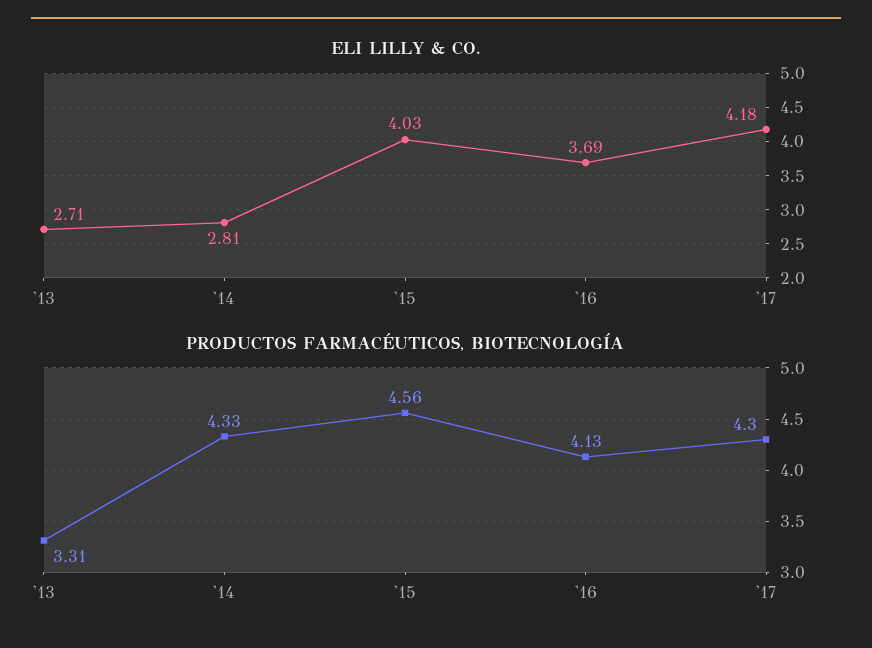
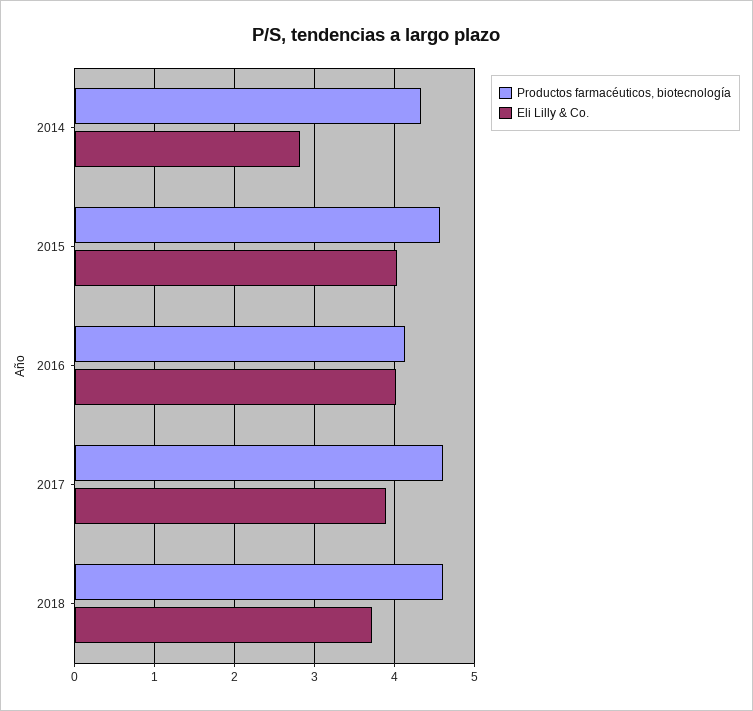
ELI LILLY & CO., '13: 2.71 -> none
ELI LILLY & CO., '16: 3.69 -> 4
ELI LILLY & CO., '17: 4.18 -> 3.9
PRODUCTOS FARMACÉUTICOS, BIOTECNOLOGÍA, '13: 3.31 -> none
PRODUCTOS FARMACÉUTICOS, BIOTECNOLOGÍA, '17: 4.3 -> 4.6
PRODUCTOS FARMACÉUTICOS, BIOTECNOLOGÍA, 2018: none -> 4.6
ELI LILLY & CO., 2018: none -> 3.7

